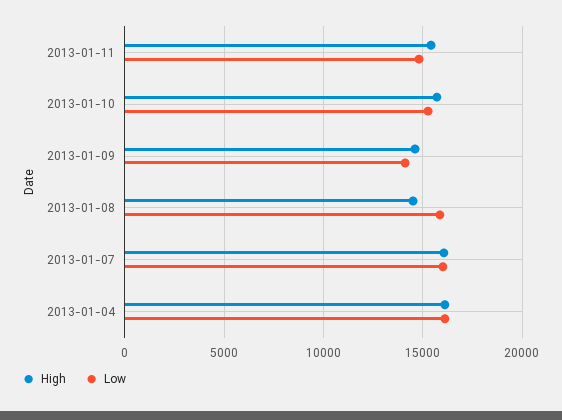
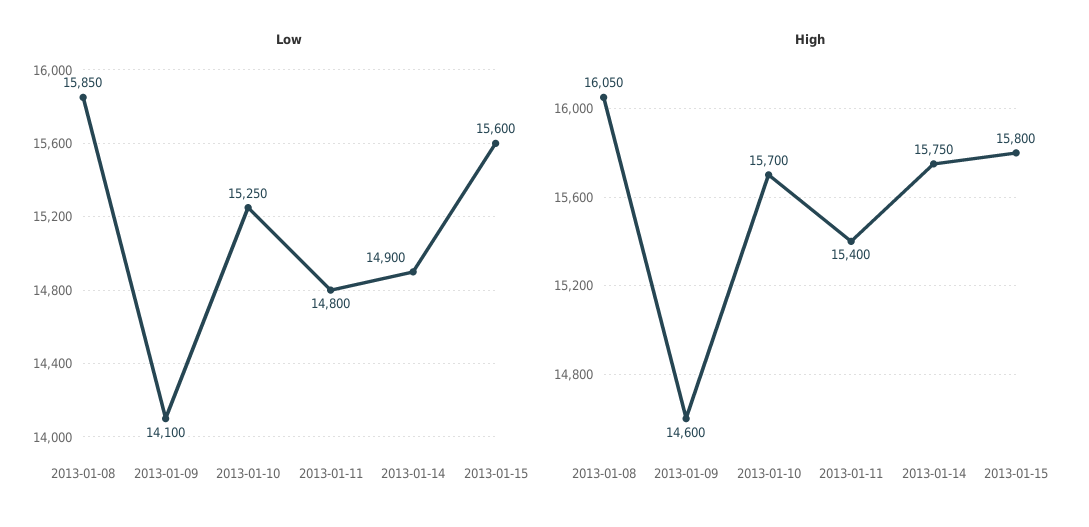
High, 2013-01-08: 14500 -> 16050
High, 2013-01-07: 16000 -> none
Low, 2013-01-07: 16000 -> none
High, 2013-01-04: 16000 -> none
Low, 2013-01-04: 16000 -> none
Low, 2013-01-14: none -> 14900
Low, 2013-01-15: none -> 15600
High, 2013-01-14: none -> 15750
High, 2013-01-15: none -> 15800

